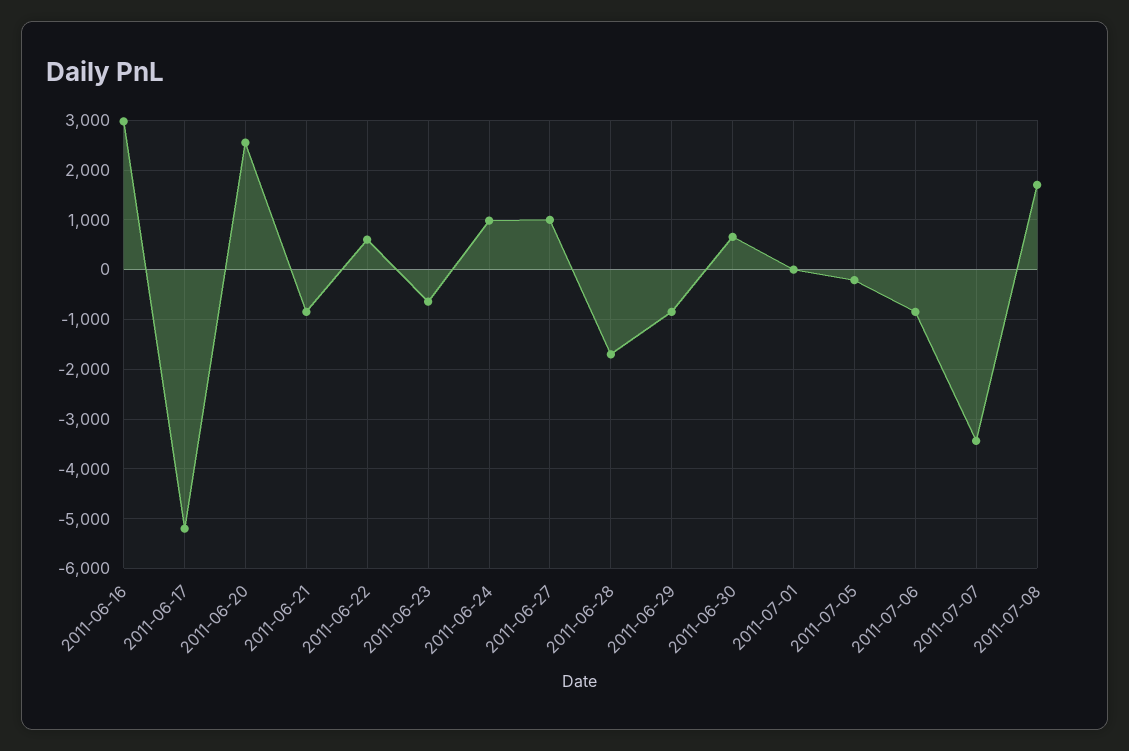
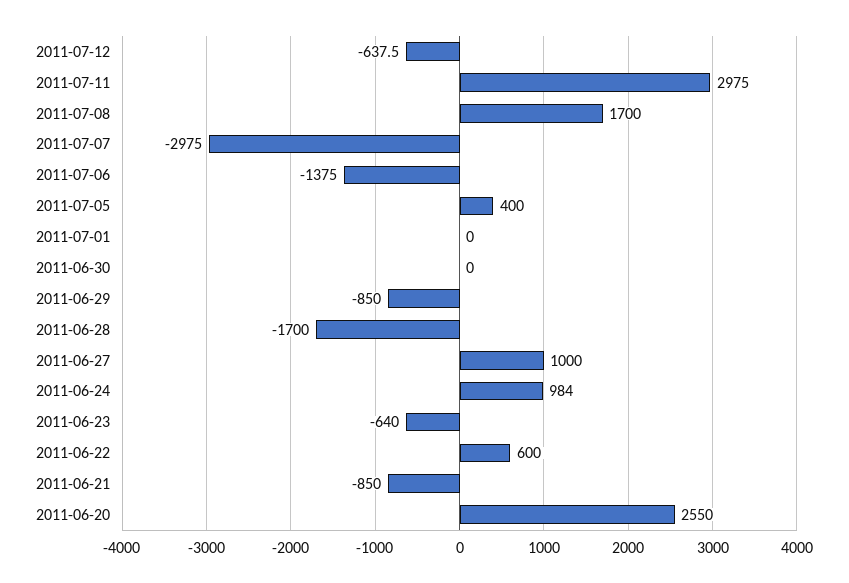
2011-06-16: 3000 -> none
2011-06-17: -5200 -> none
2011-06-30: 600 -> 0
2011-07-05: -200 -> 400
2011-07-06: -800 -> -1375
2011-07-07: -3400 -> -2975
2011-07-12: none -> -637.5
2011-07-11: none -> 2975

